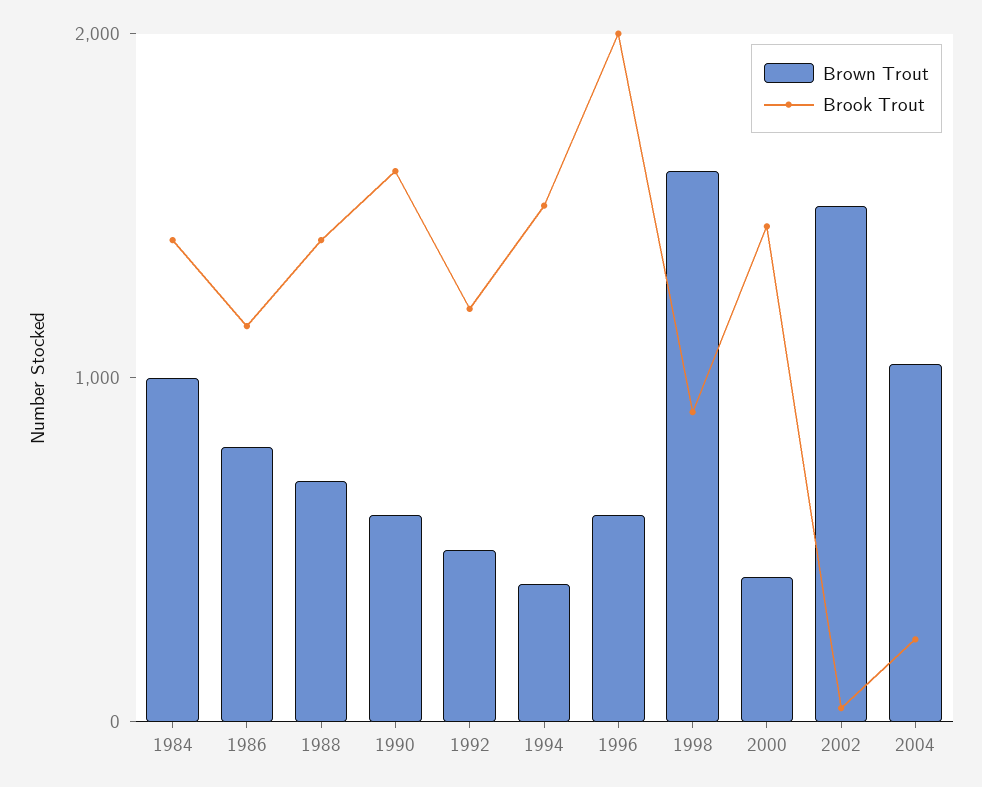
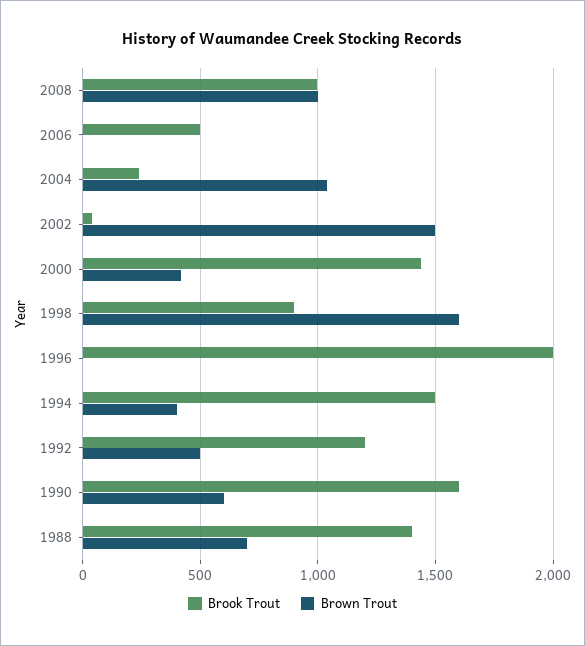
Brown Trout, 1984: 1000 -> none
Brook Trout, 1984: 1400 -> none
Brown Trout, 1986: 800 -> none
Brook Trout, 1986: 1200 -> none
Brown Trout, 1996: 600 -> 0
Brook Trout, 2008: none -> 1000
Brown Trout, 2008: none -> 1000
Brook Trout, 2006: none -> 500
Brown Trout, 2006: none -> 0

